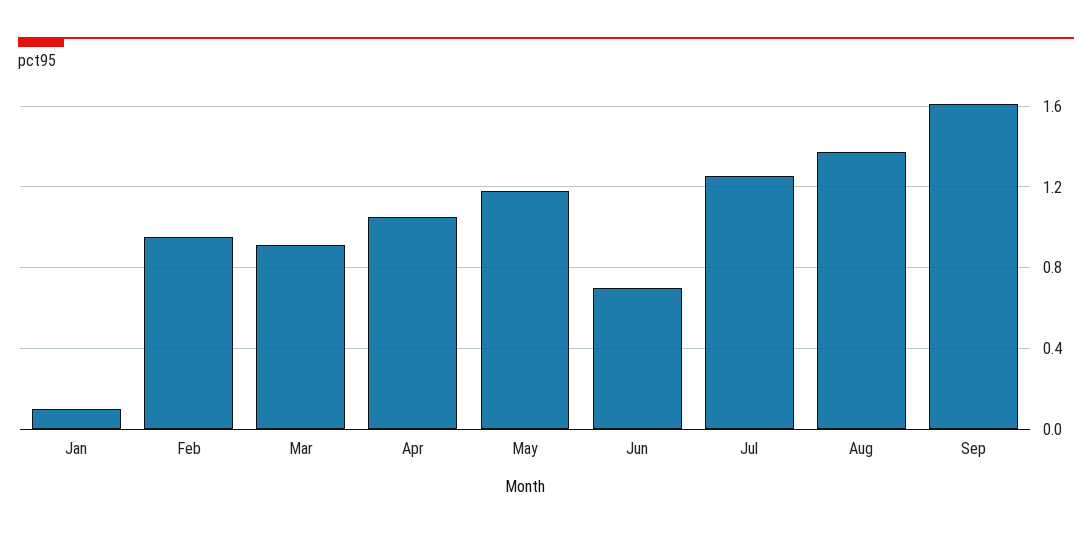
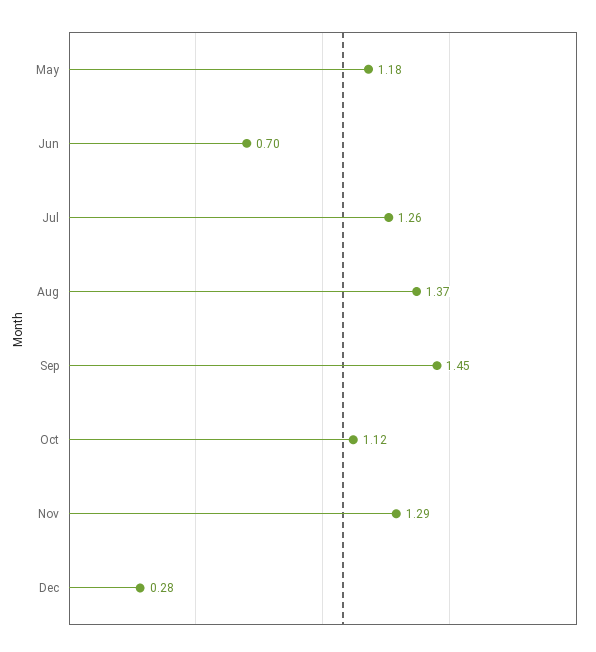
Jan: 0.1 -> none
Feb: 0.95 -> none
Mar: 0.9 -> none
Apr: 1.05 -> none
Sep: 1.6 -> 1.45
Oct: none -> 1.12
Nov: none -> 1.29
Dec: none -> 0.28

